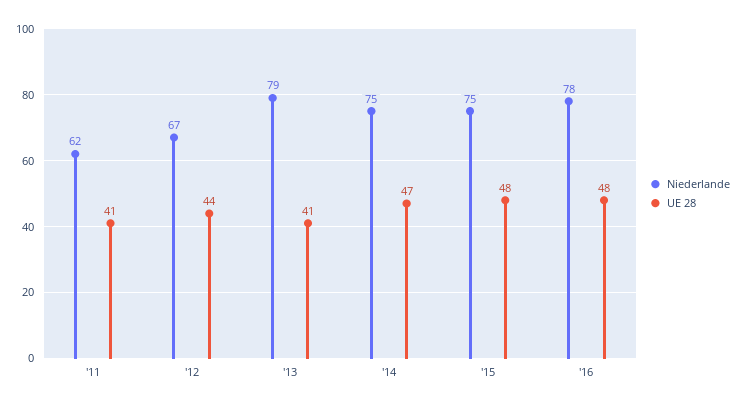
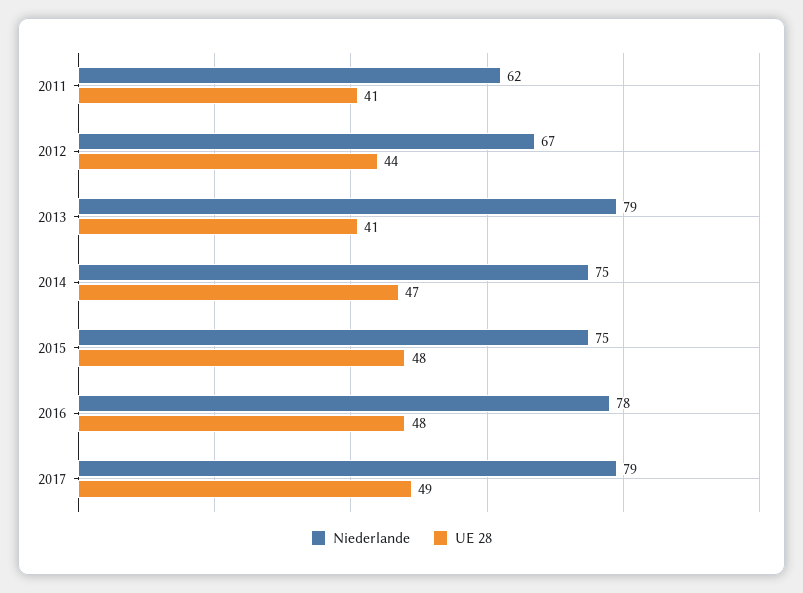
Niederlande, 2017: none -> 79
UE 28, 2017: none -> 49

